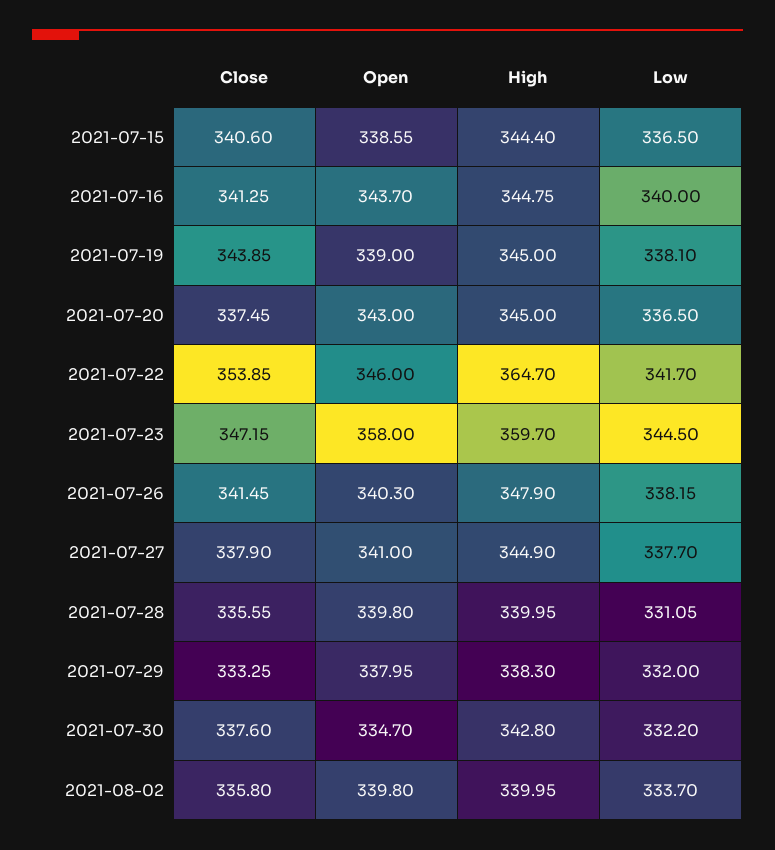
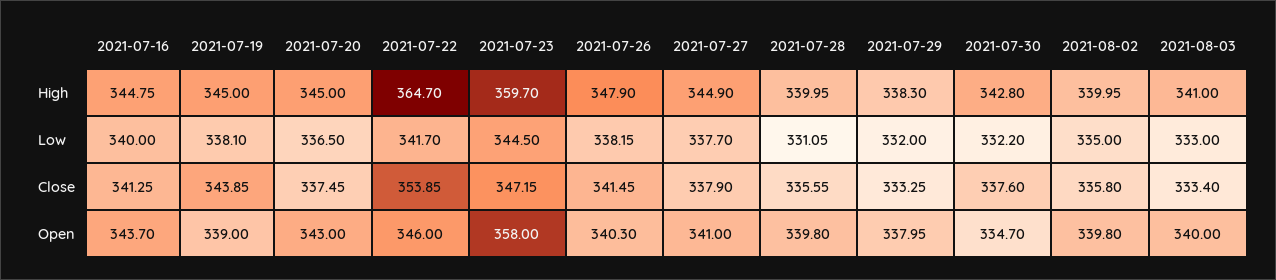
Close, 2021-07-15: 340.6 -> none
Open, 2021-07-15: 338.55 -> none
High, 2021-07-15: 344.4 -> none
Low, 2021-07-15: 336.5 -> none
Low, 2021-08-02: 333.7 -> 335
High, 2021-08-03: none -> 341
Low, 2021-08-03: none -> 333
Close, 2021-08-03: none -> 333.4
Open, 2021-08-03: none -> 340

